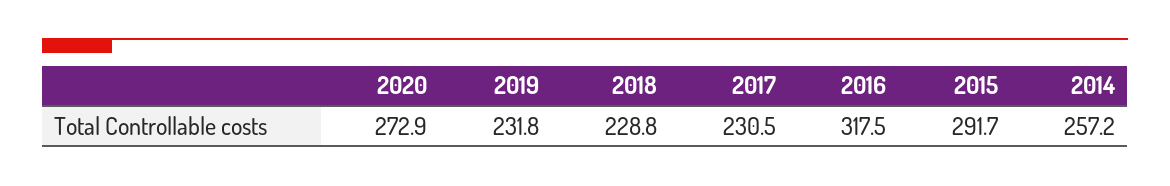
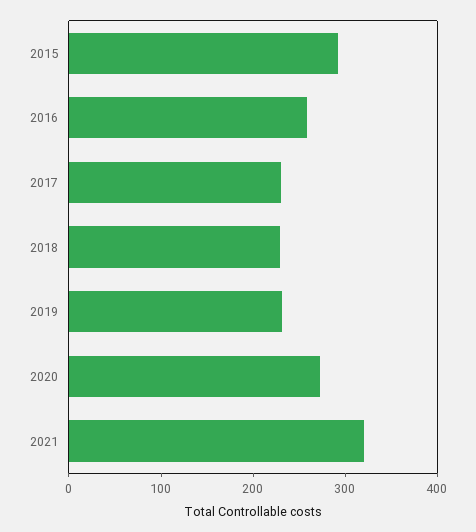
2016: 317.5 -> 260
2014: 257.2 -> none
2021: none -> 320

